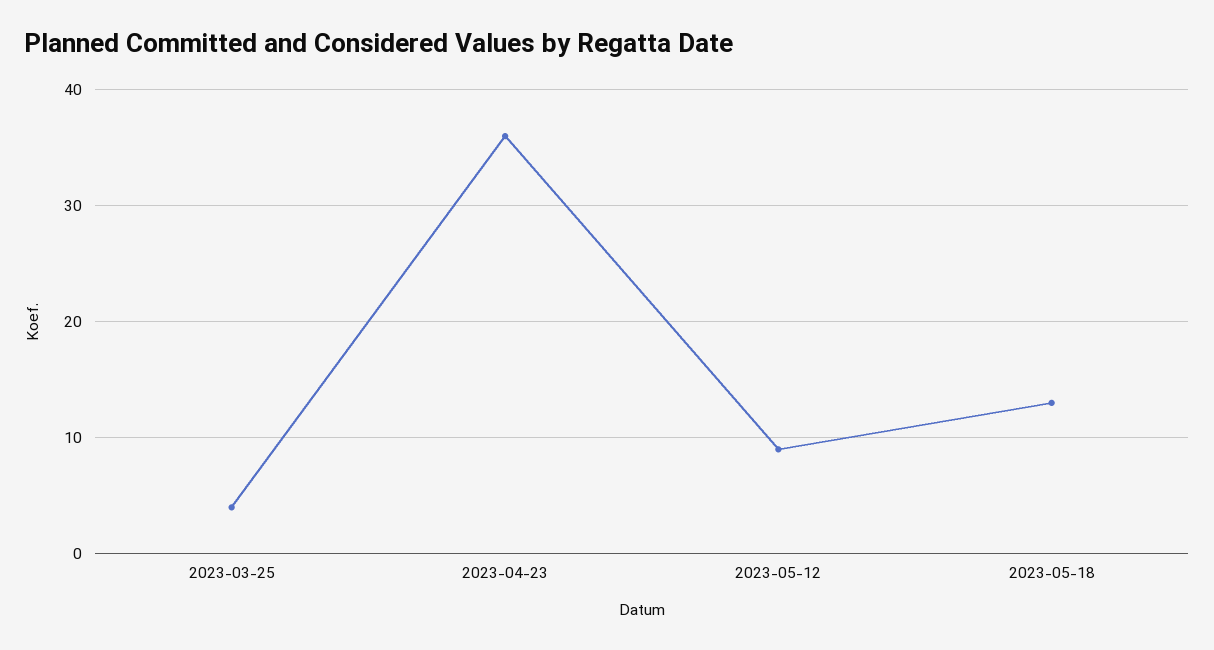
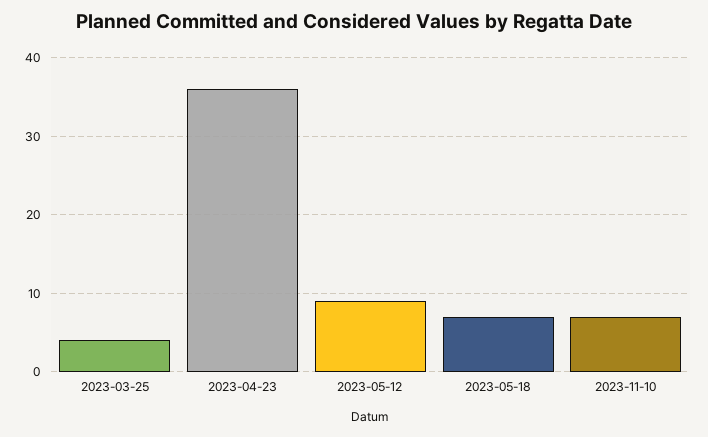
2023-05-18: 13 -> 7
2023-11-10: none -> 7

